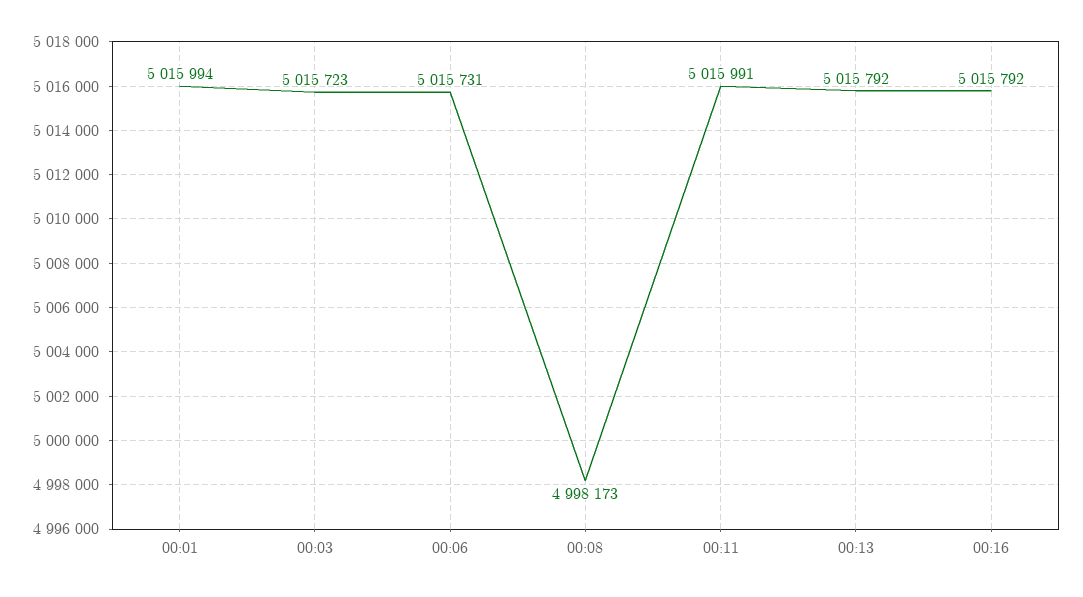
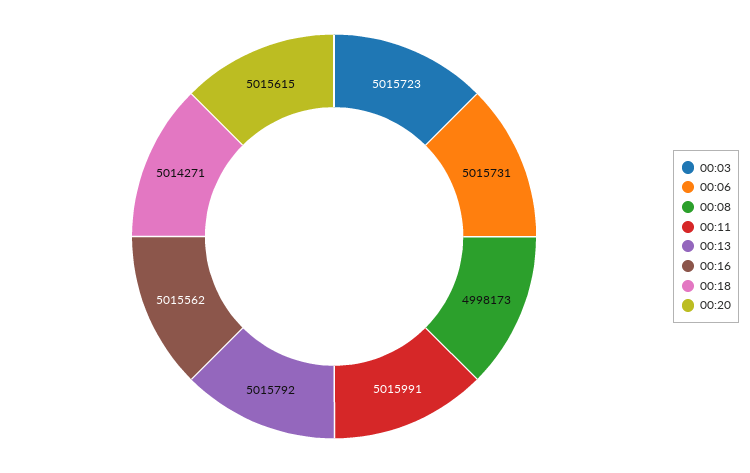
00:01: 5015994 -> none
00:16: 5015792 -> 5015562
00:18: none -> 5014271
00:20: none -> 5015615

